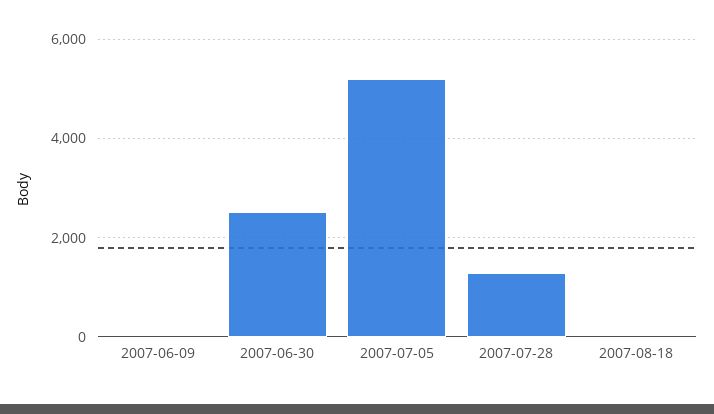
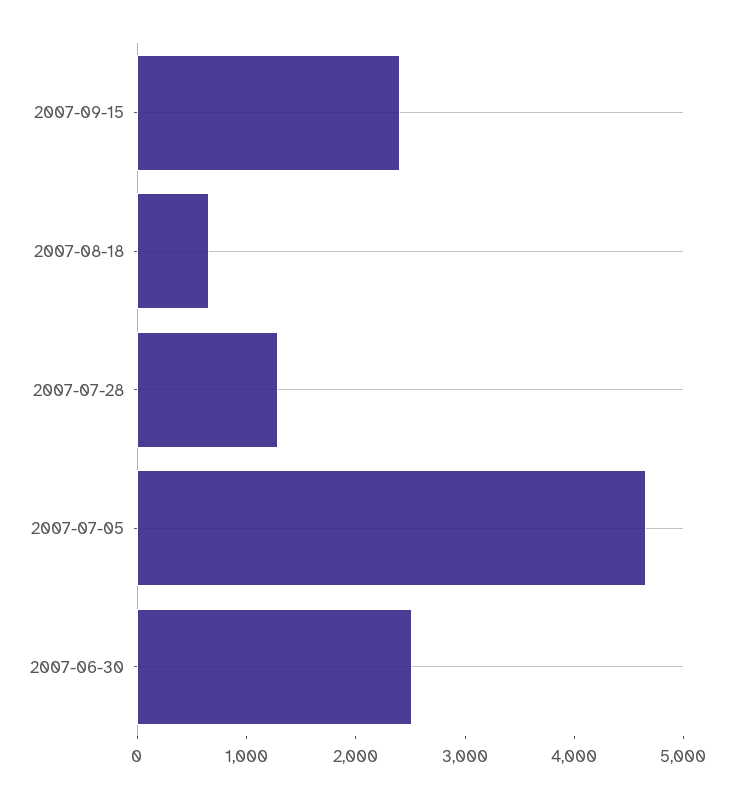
2007-06-09: 0 -> none
2007-07-05: 5200 -> 4600
2007-08-18: 0 -> 600
2007-09-15: none -> 2400

